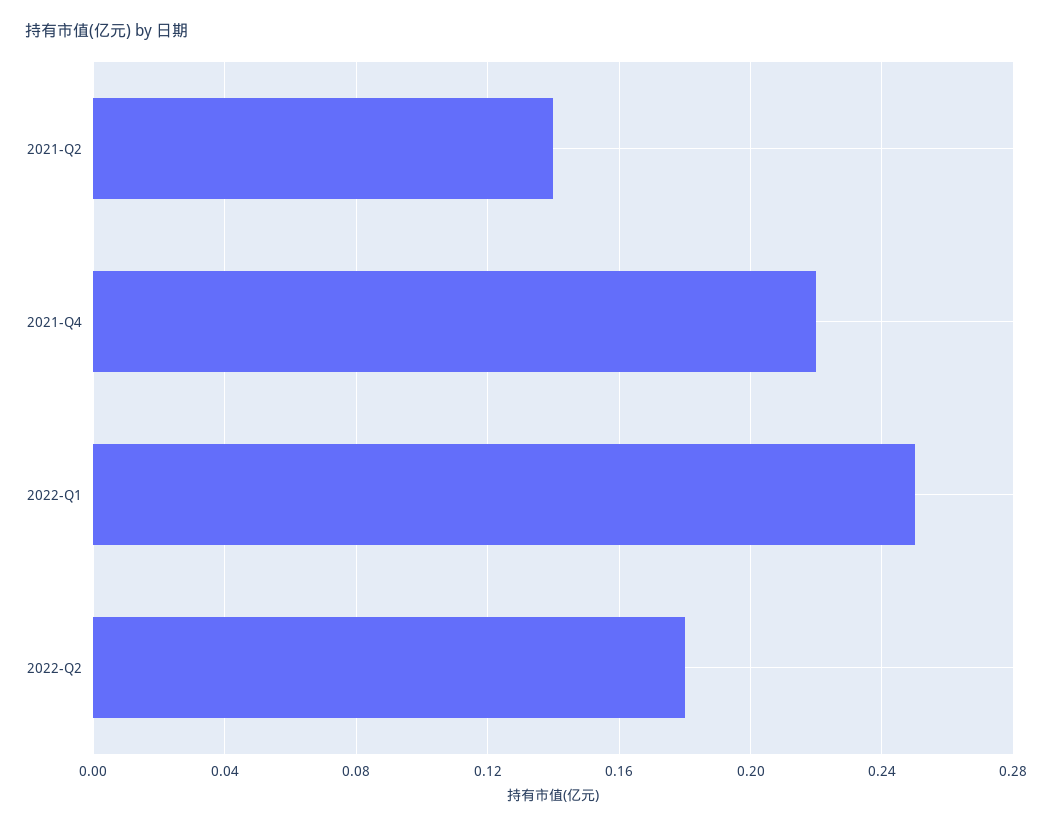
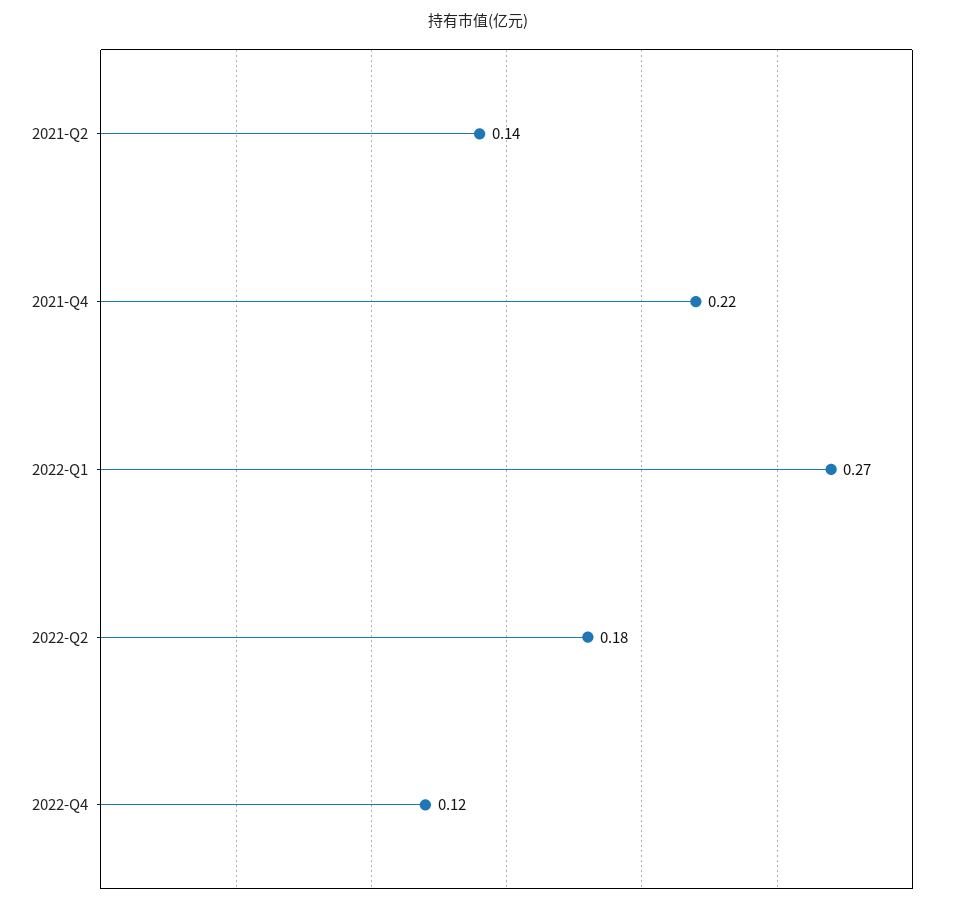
2022-Q1: 0.25 -> 0.27
2022-Q4: none -> 0.12

